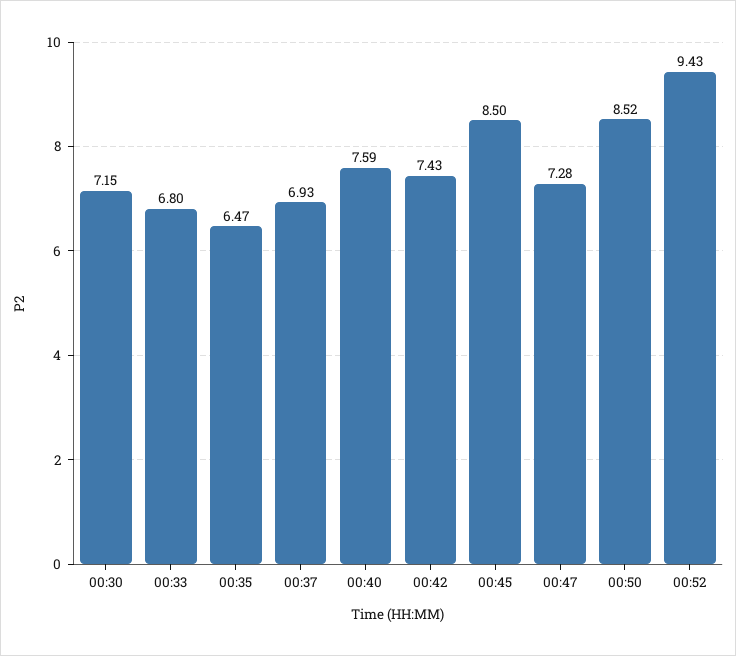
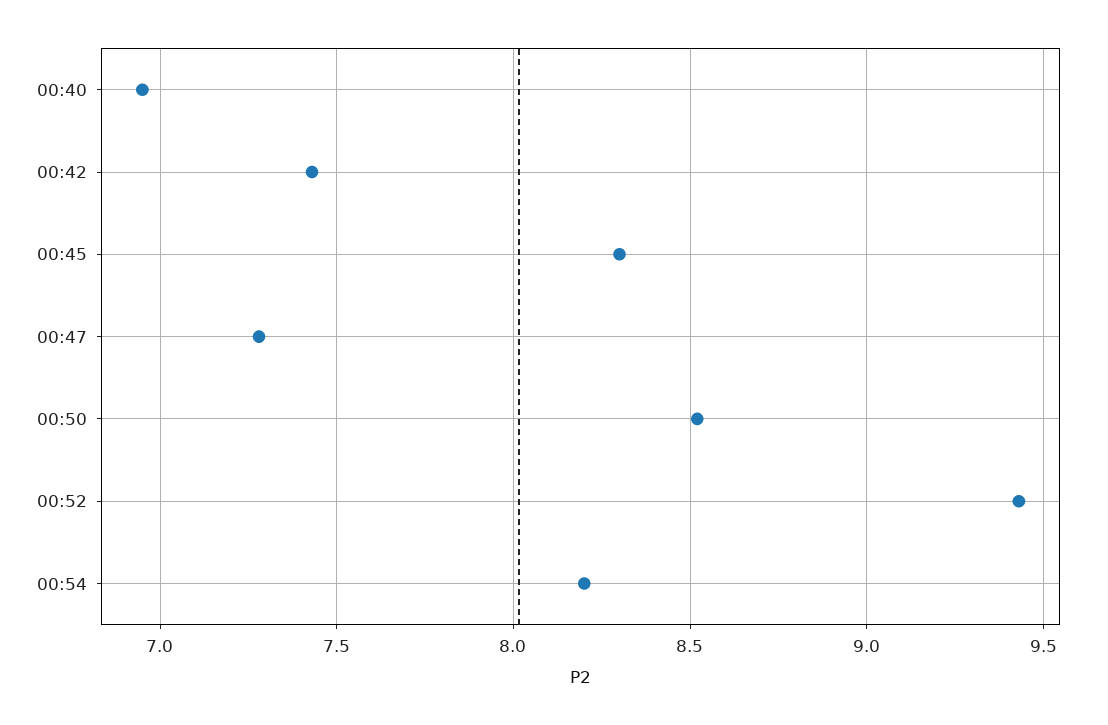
00:30: 7.15 -> none
00:33: 6.8 -> none
00:35: 6.47 -> none
00:37: 6.93 -> none
00:40: 7.59 -> 6.95
00:45: 8.5 -> 8.3
00:54: none -> 8.2

